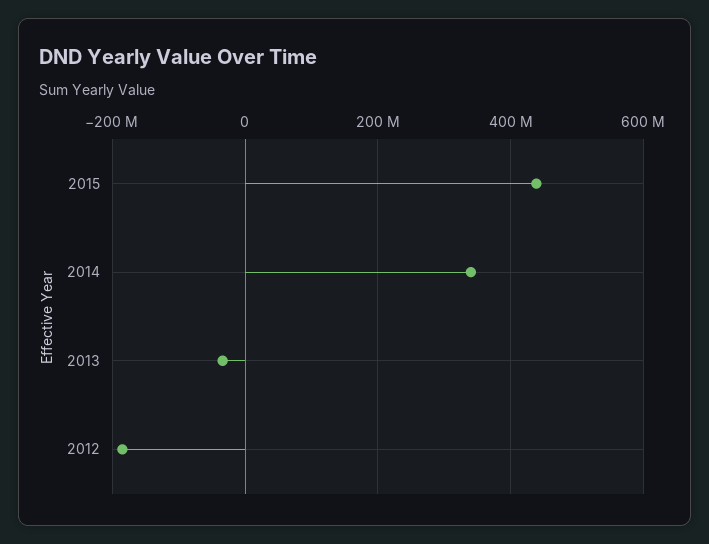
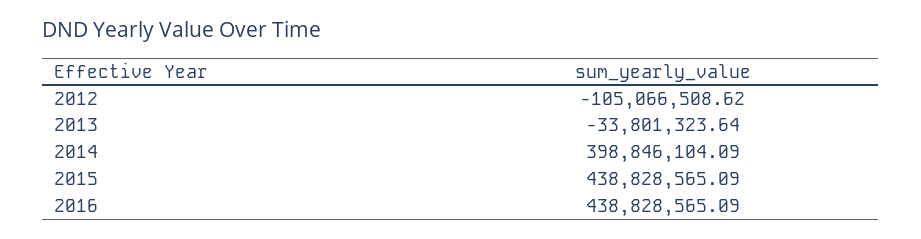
2014: 340000000 -> 398846104.09
2012: -180000000 -> -105066508.62
2016: none -> 438828565.09

